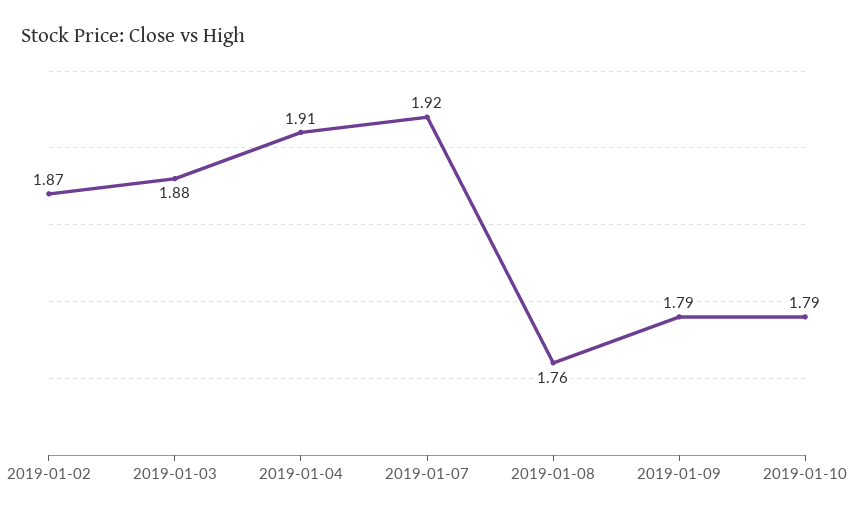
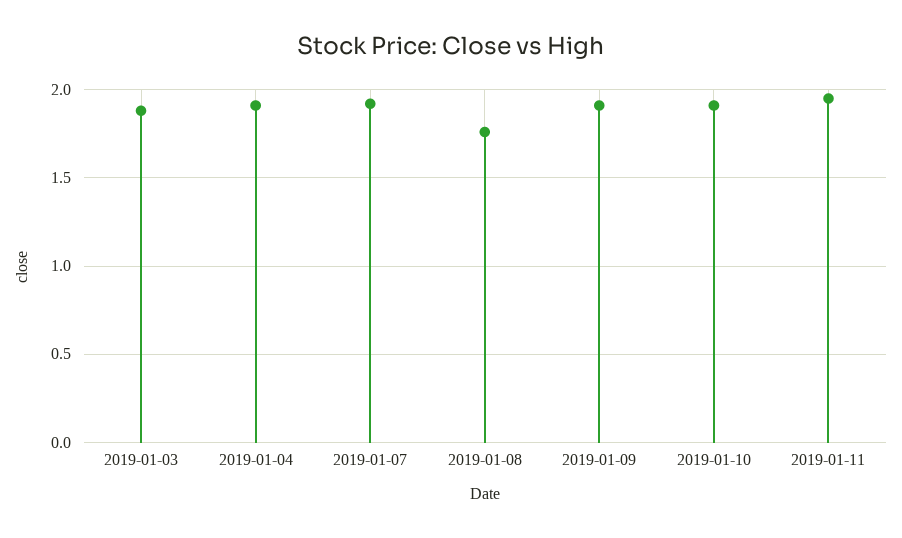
2019-01-02: 1.87 -> none
2019-01-09: 1.79 -> 1.9
2019-01-10: 1.79 -> 1.9
2019-01-11: none -> 1.95

